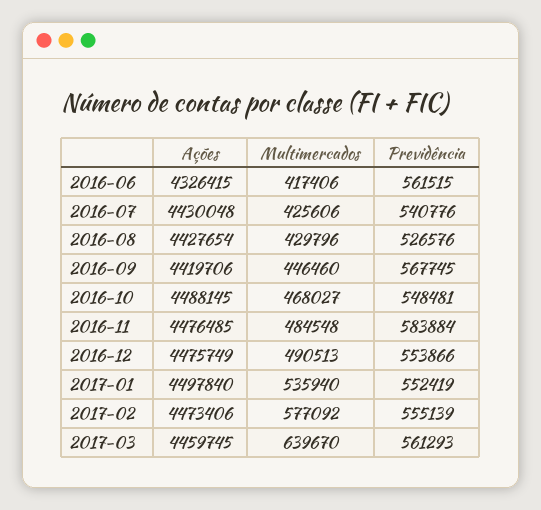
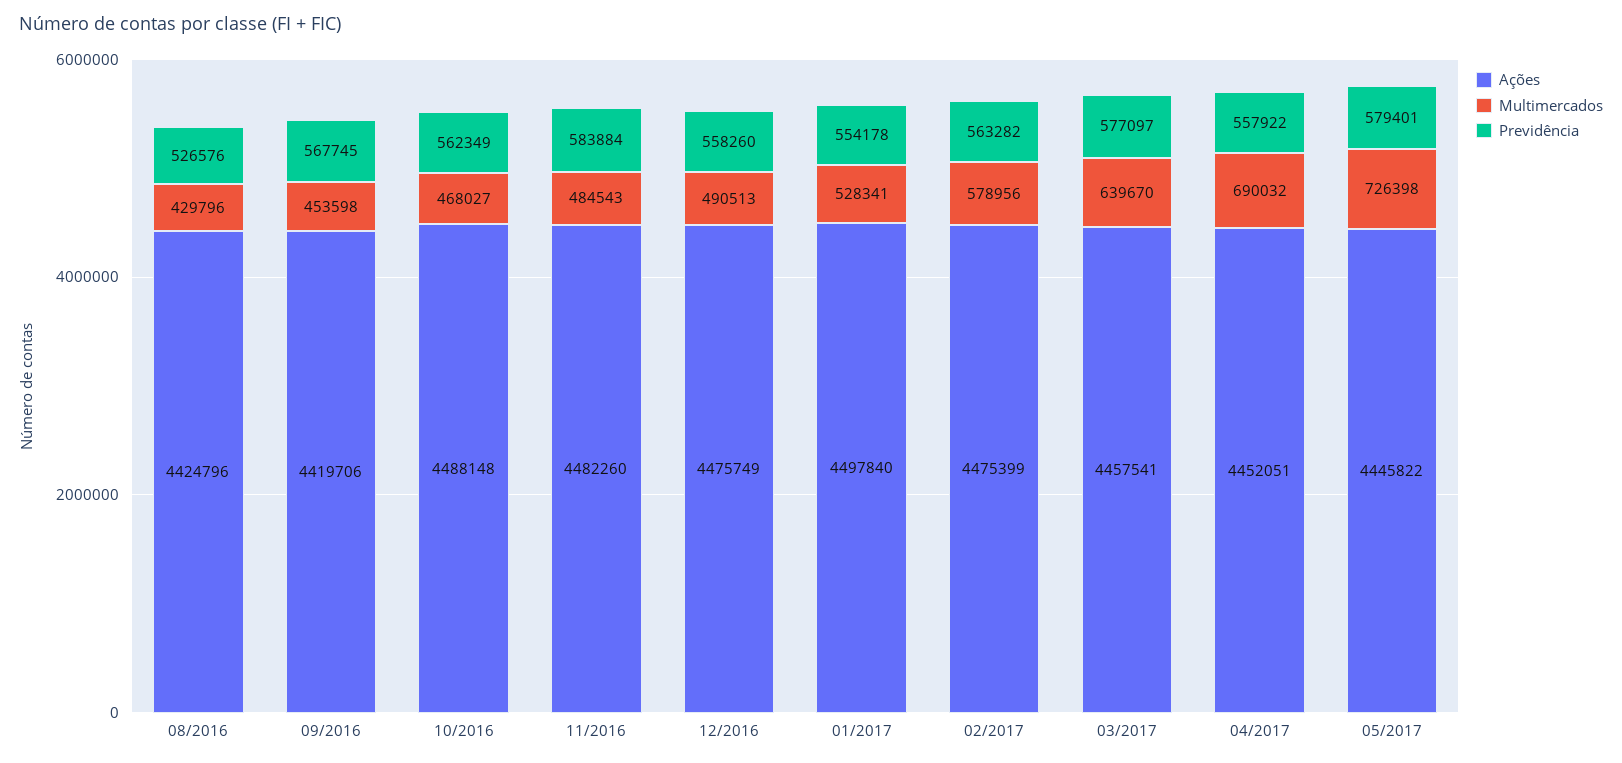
Ações, 2016-06: 4326415 -> none
Multimercados, 2016-06: 417406 -> none
Previdência, 2016-06: 561515 -> none
Ações, 2016-07: 4430048 -> none
Multimercados, 2016-07: 425606 -> none
Previdência, 2016-07: 540776 -> none
Ações, 2016-08: 4427654 -> 4424796
Multimercados, 2016-09: 446460 -> 453598
Ações, 2016-10: 4488145 -> 4488148
Previdência, 2016-10: 548481 -> 562349
Ações, 2016-11: 4476485 -> 4482260
Multimercados, 2016-11: 484548 -> 484543
Previdência, 2016-12: 553866 -> 558260
Multimercados, 2017-01: 535940 -> 528341
Previdência, 2017-01: 552419 -> 554178
Ações, 2017-02: 4473406 -> 4475399
Multimercados, 2017-02: 577092 -> 578956
Previdência, 2017-02: 555139 -> 563282
Ações, 2017-03: 4459745 -> 4457541
Previdência, 2017-03: 561293 -> 577097
Ações, 04/2017: none -> 4452051
Multimercados, 04/2017: none -> 690032
Previdência, 04/2017: none -> 557922
Ações, 05/2017: none -> 4445822
Multimercados, 05/2017: none -> 726398
Previdência, 05/2017: none -> 579401

